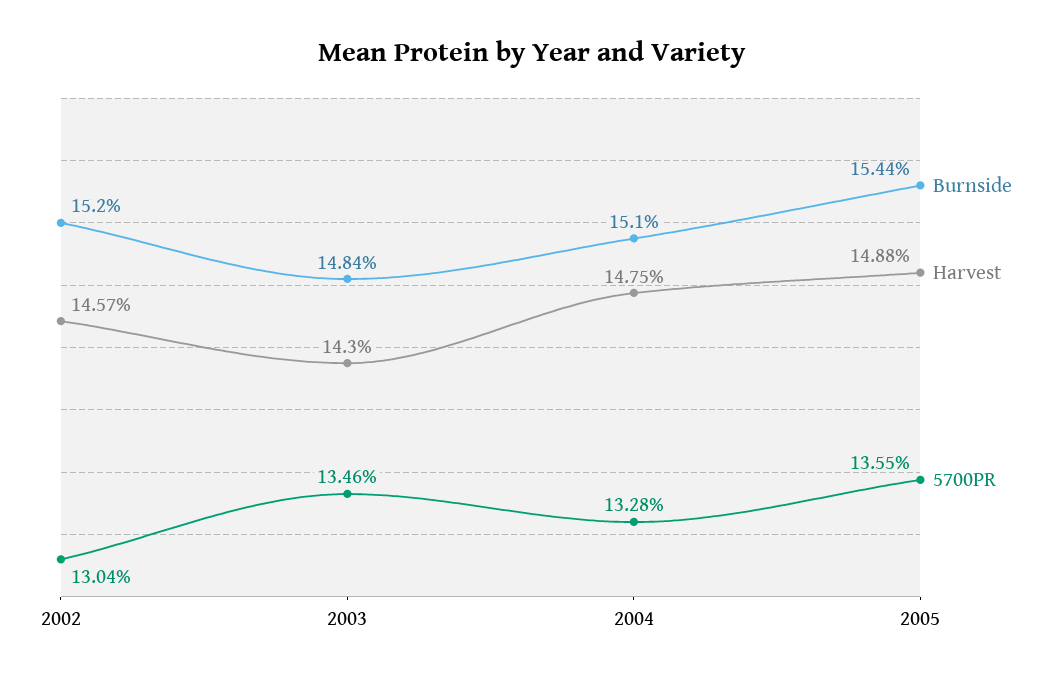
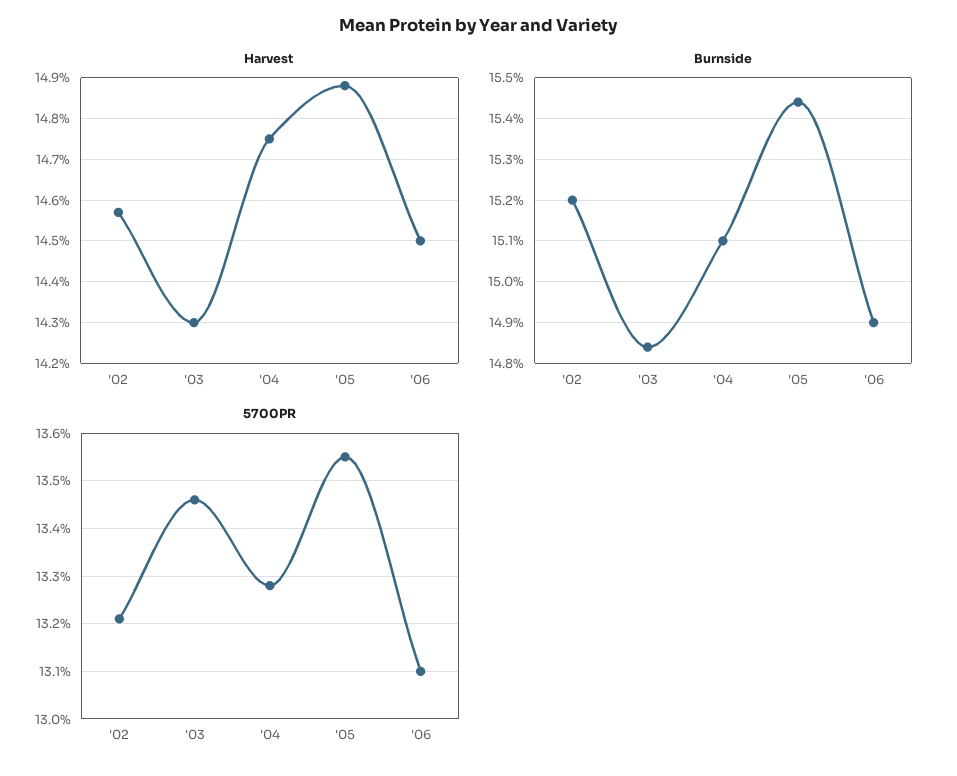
5700PR, 2002: 13.04 -> 13.2
Harvest, '06: none -> 14.5
Burnside, '06: none -> 14.9
5700PR, '06: none -> 13.1

